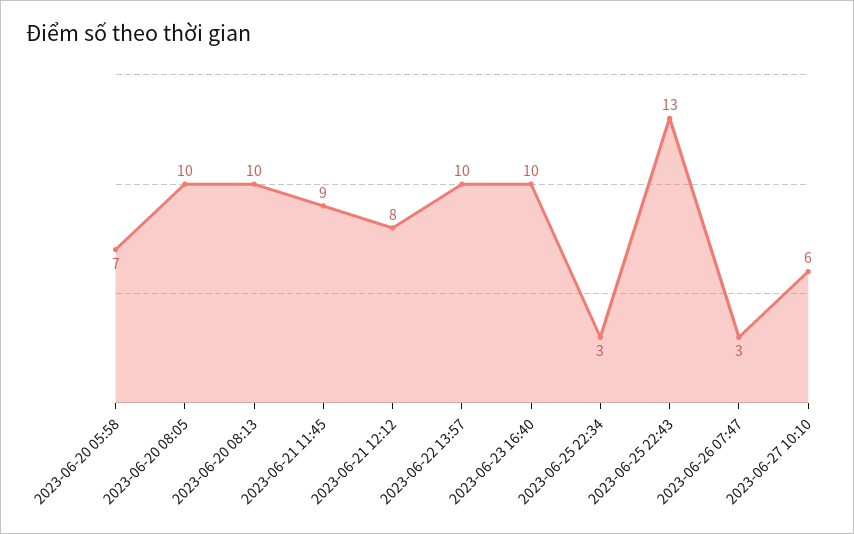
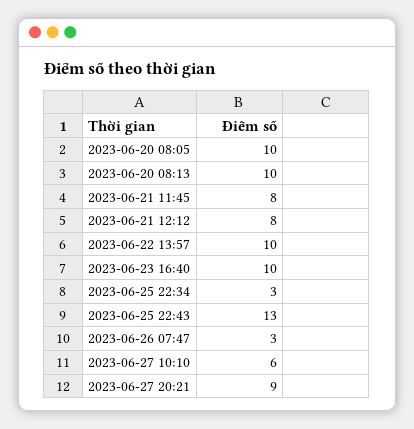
2023-06-20 05:58: 7 -> none
2023-06-21 11:45: 9 -> 8
2023-06-27 20:21: none -> 9

